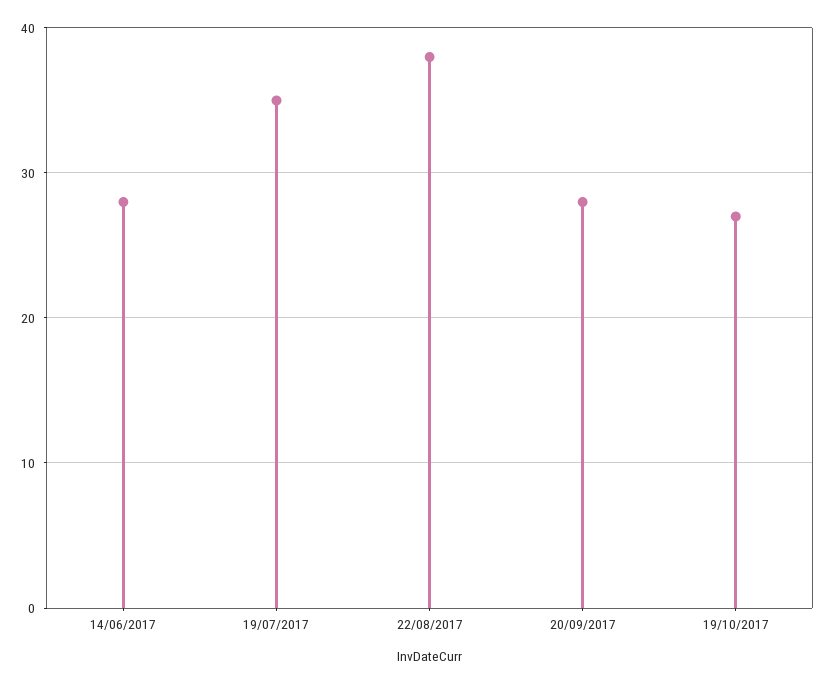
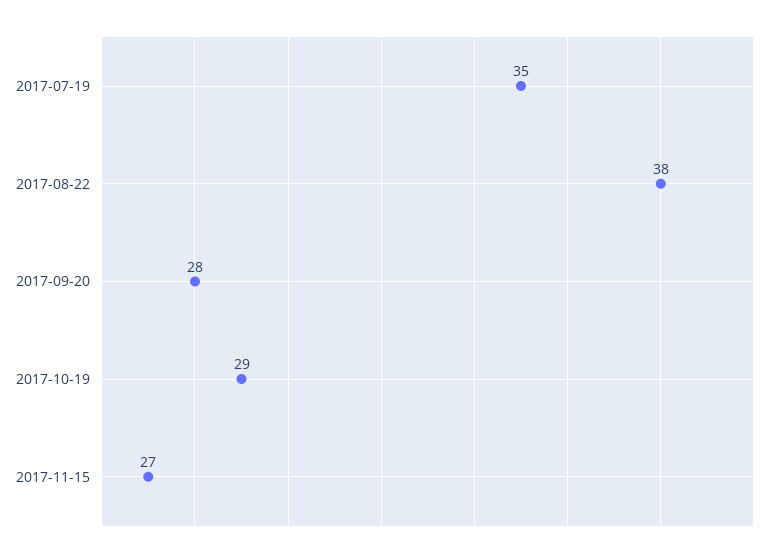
14/06/2017: 28 -> none
19/10/2017: 27 -> 29
2017-11-15: none -> 27

